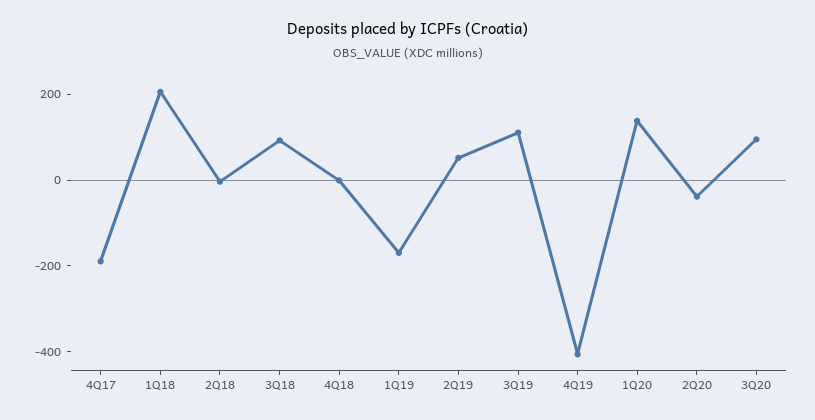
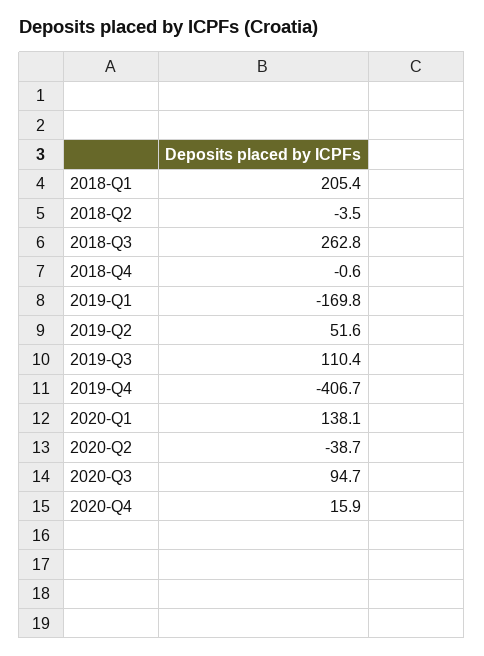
4Q17: -200 -> none
3Q18: 100 -> 262.8
2020-Q4: none -> 15.9

